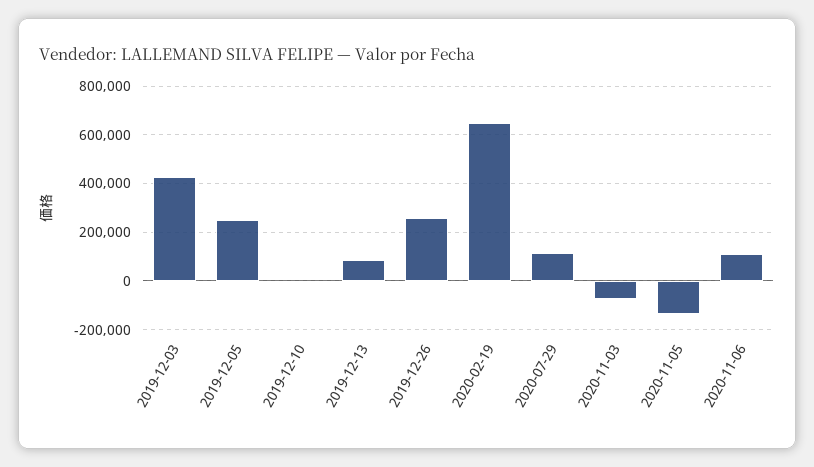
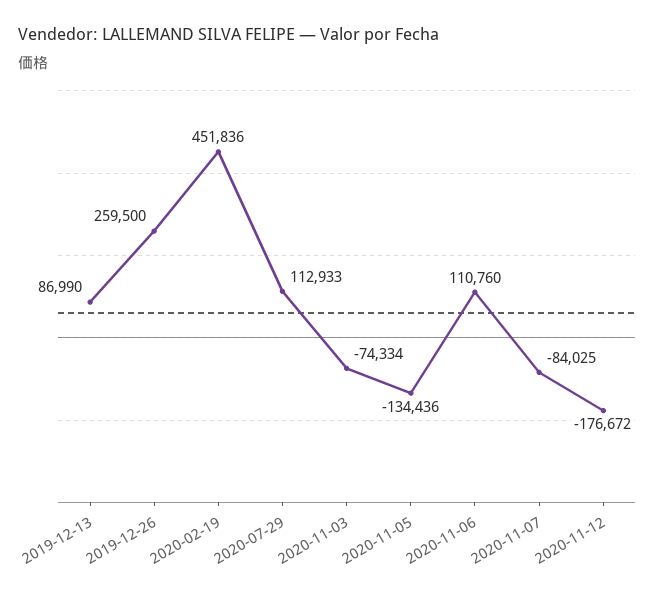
2019-12-03: 425000 -> none
2019-12-05: 250000 -> none
2019-12-10: 0 -> none
2020-02-19: 650000 -> 451836
2020-11-07: none -> -84025
2020-11-12: none -> -176672

